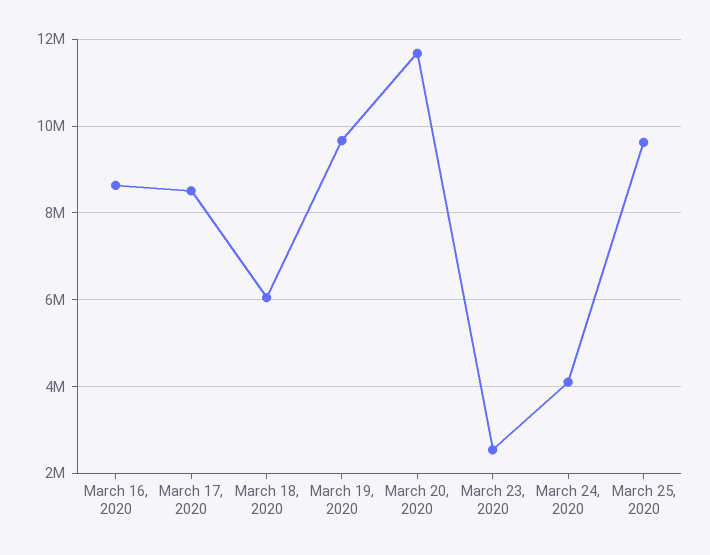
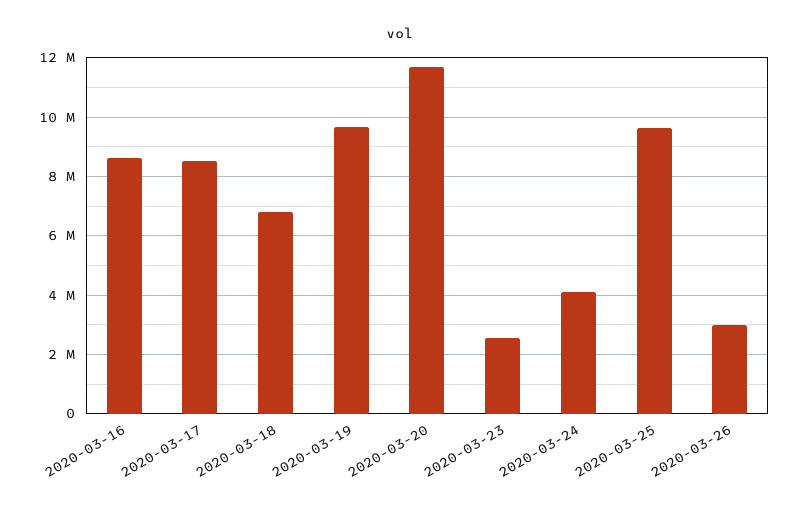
March 18, 2020: 6000000 -> 6750000
2020-03-26: none -> 3000000

